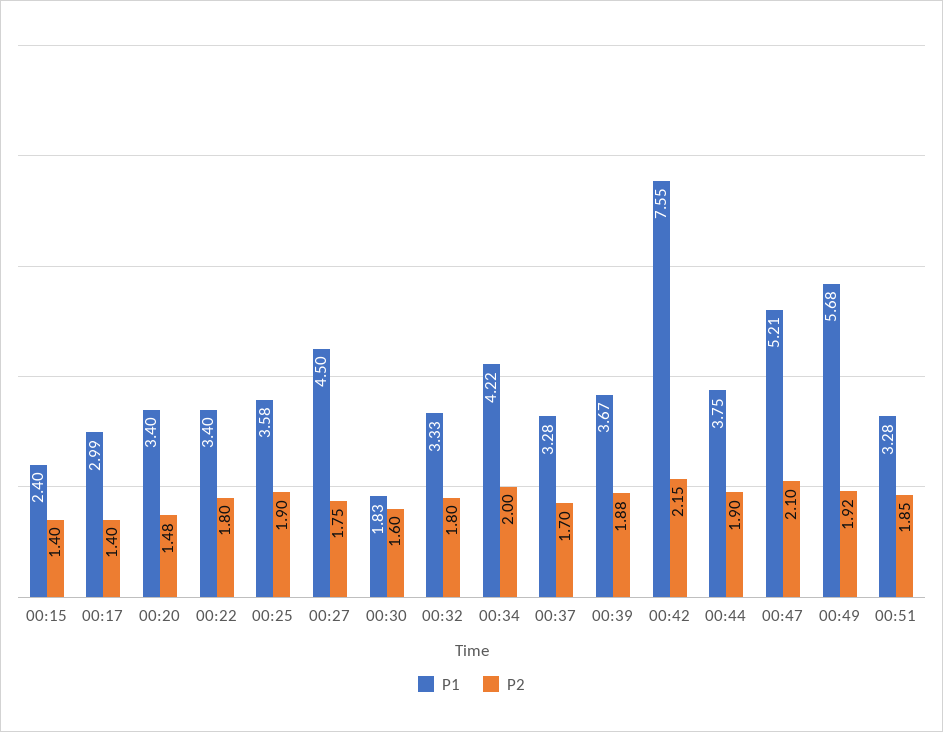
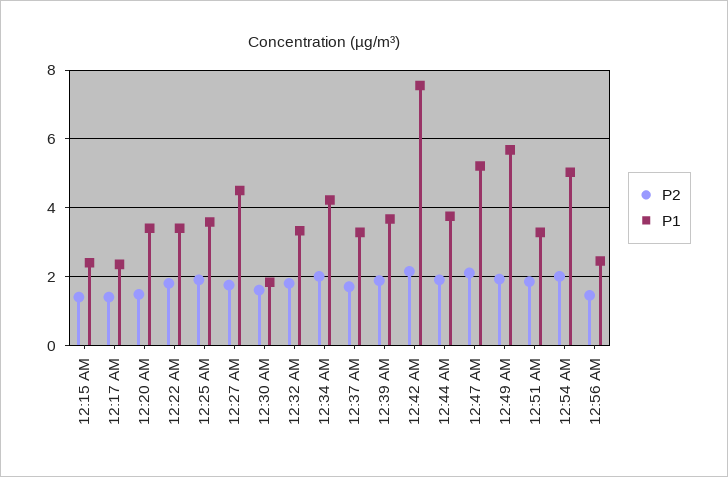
P1, 00:17: 2.99 -> 2.4
P2, 12:54 AM: none -> 2
P1, 12:54 AM: none -> 5
P2, 12:56 AM: none -> 1.4
P1, 12:56 AM: none -> 2.4

